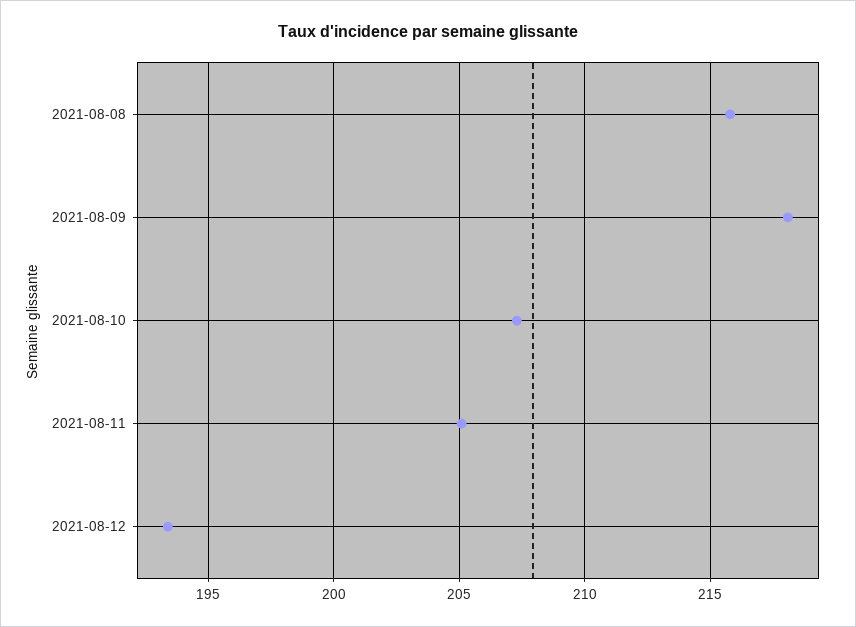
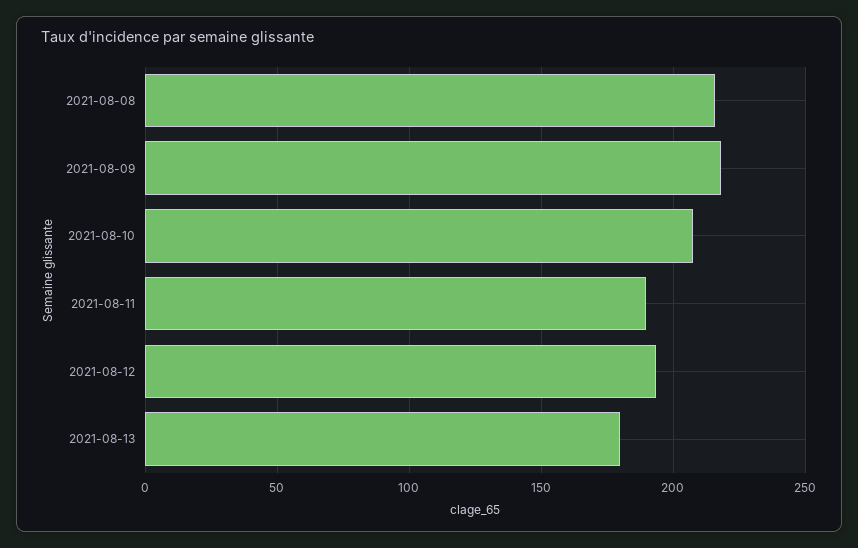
2021-08-11: 205 -> 190
2021-08-13: none -> 180

